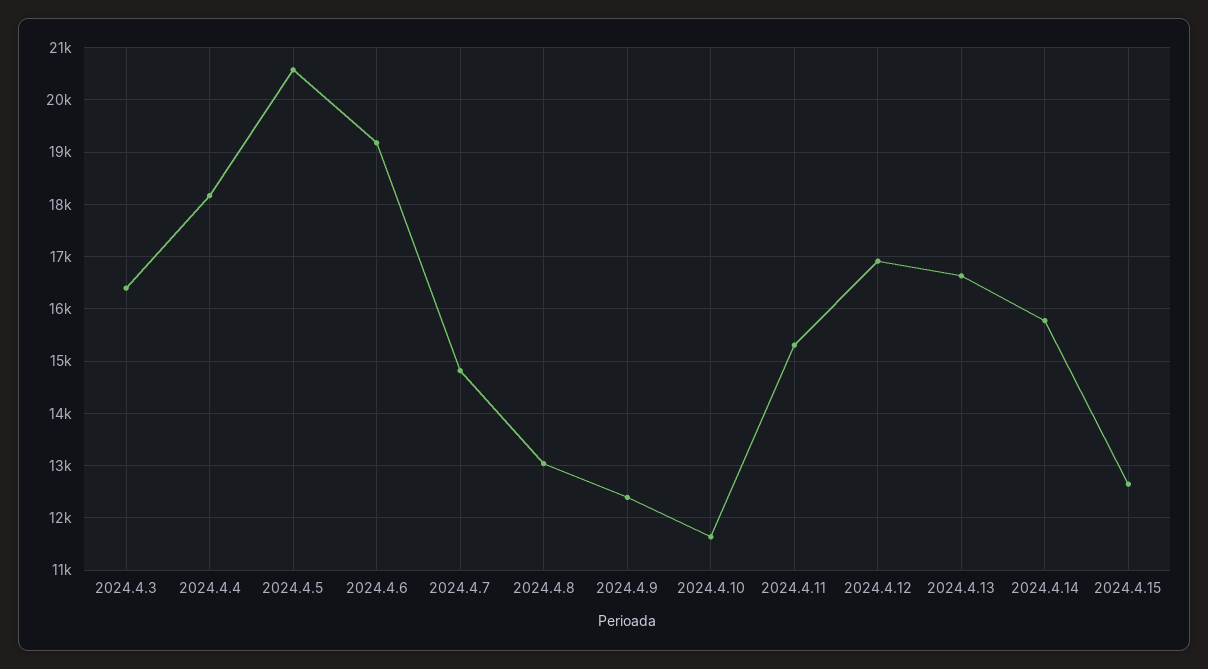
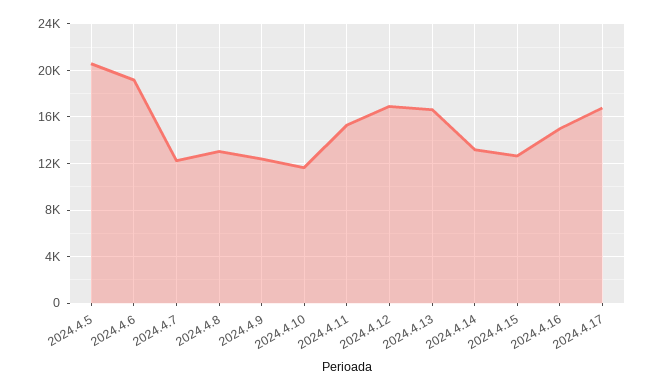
2024.4.3: 16400 -> none
2024.4.4: 18200 -> none
2024.4.7: 14800 -> 12000
2024.4.14: 15800 -> 13000
2024.4.16: none -> 15000
2024.4.17: none -> 17000

